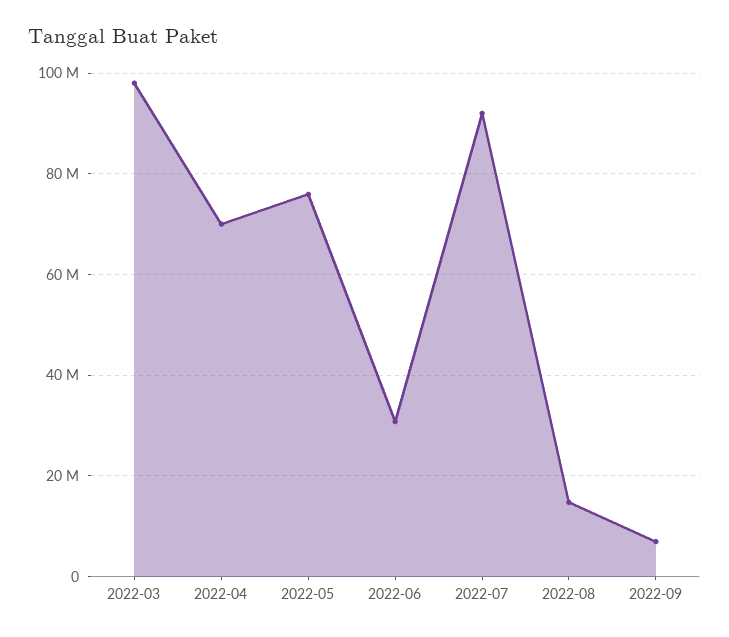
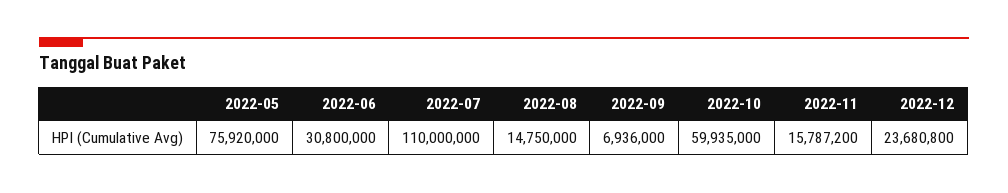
2022-03: 98000000 -> none
2022-04: 70000000 -> none
2022-07: 92000000 -> 110000000
2022-10: none -> 59935000
2022-11: none -> 15787200
2022-12: none -> 23680800

